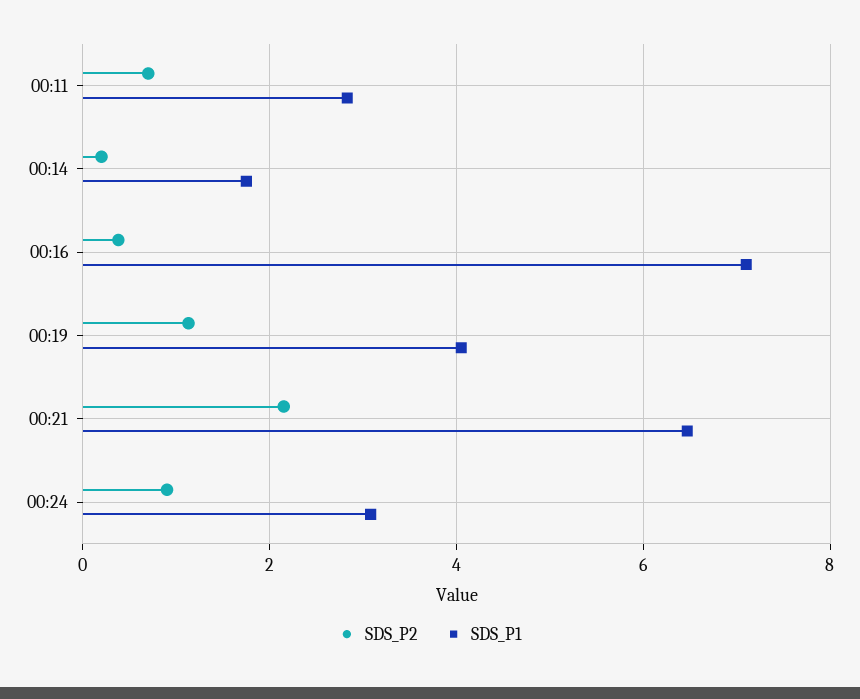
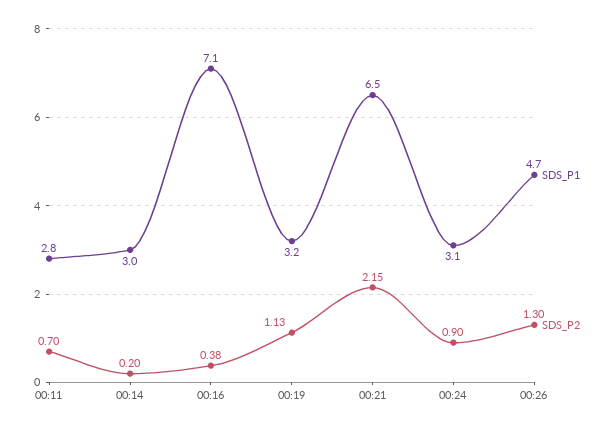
SDS_P1, 00:14: 1.8 -> 3
SDS_P1, 00:19: 4 -> 3.2
SDS_P1, 00:26: none -> 4.7
SDS_P2, 00:26: none -> 1.3

